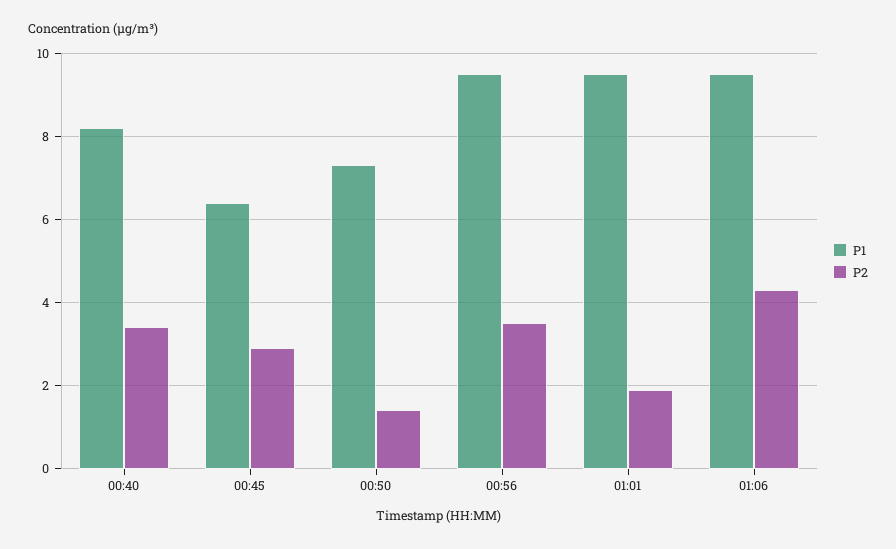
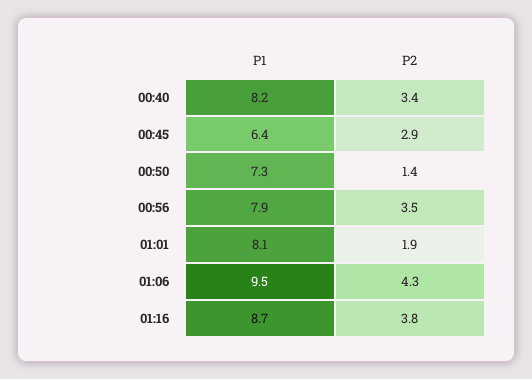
P1, 00:56: 9.5 -> 7.9
P1, 01:01: 9.5 -> 8.1
P1, 01:16: none -> 8.7
P2, 01:16: none -> 3.8

